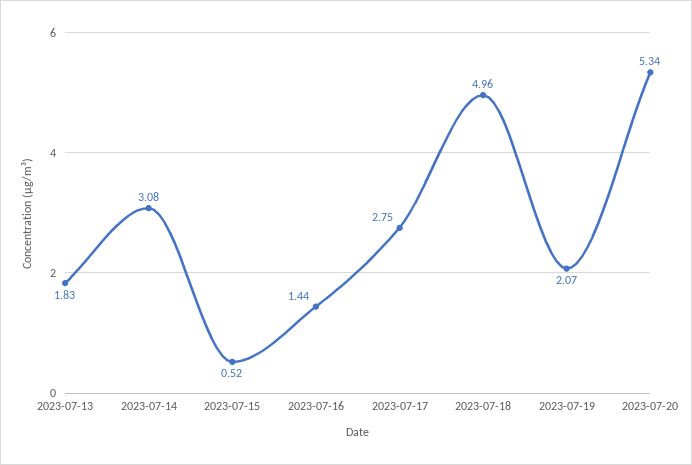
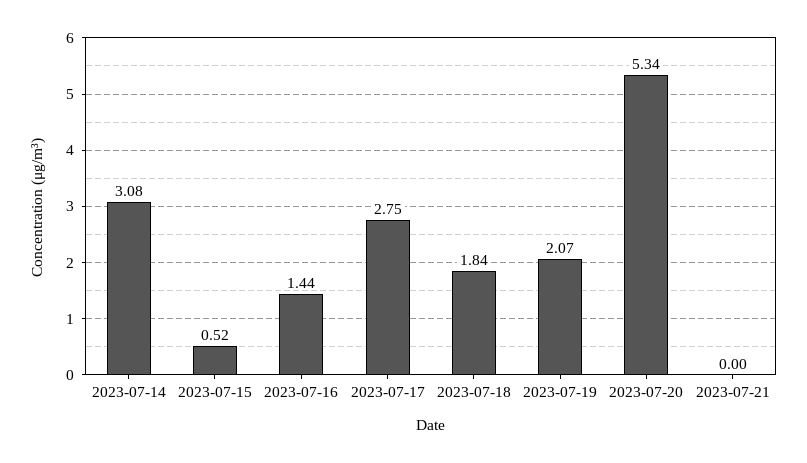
2023-07-13: 1.83 -> none
2023-07-18: 4.96 -> 1.84
2023-07-21: none -> 0

